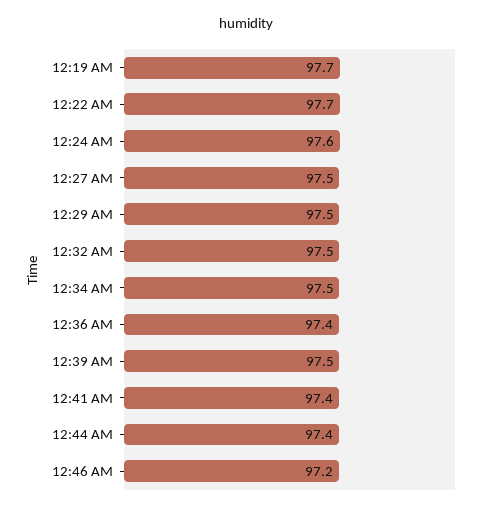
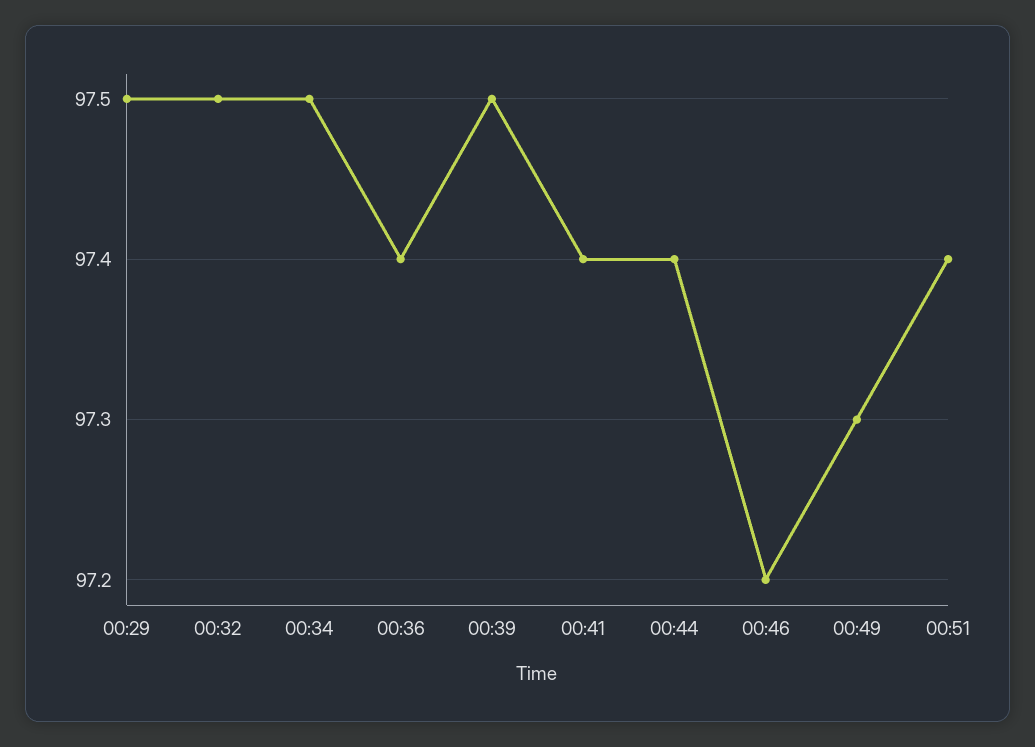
12:19 AM: 97.7 -> none
12:22 AM: 97.7 -> none
12:24 AM: 97.6 -> none
12:27 AM: 97.5 -> none
00:49: none -> 97.3
00:51: none -> 97.4

